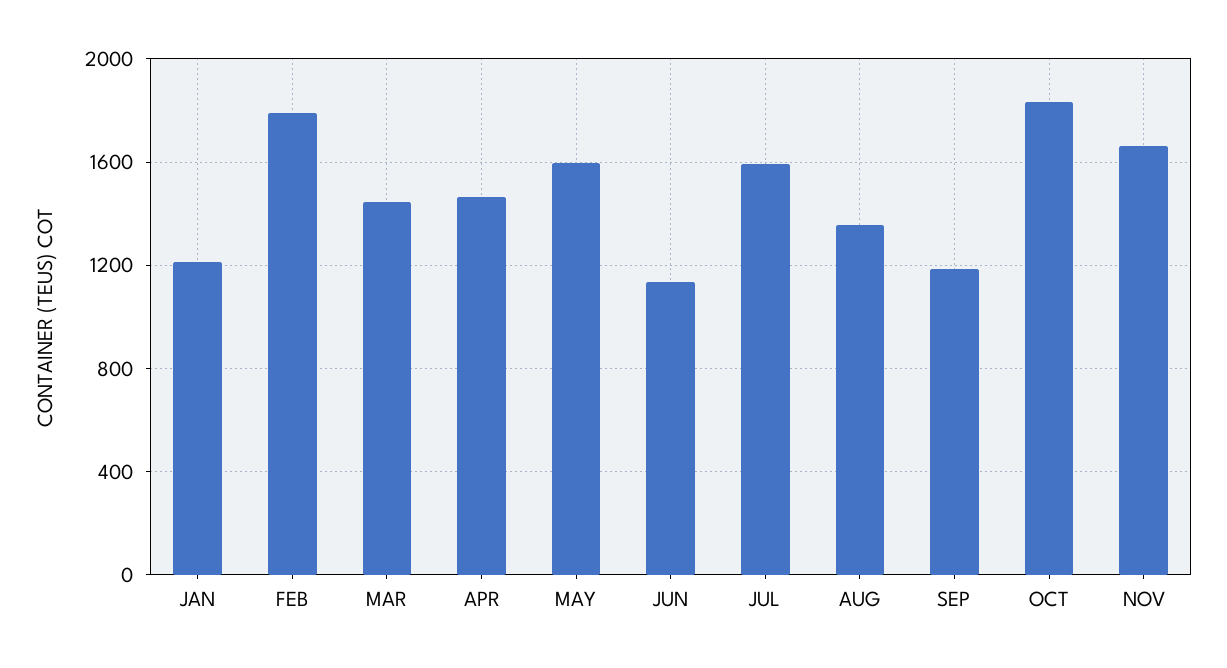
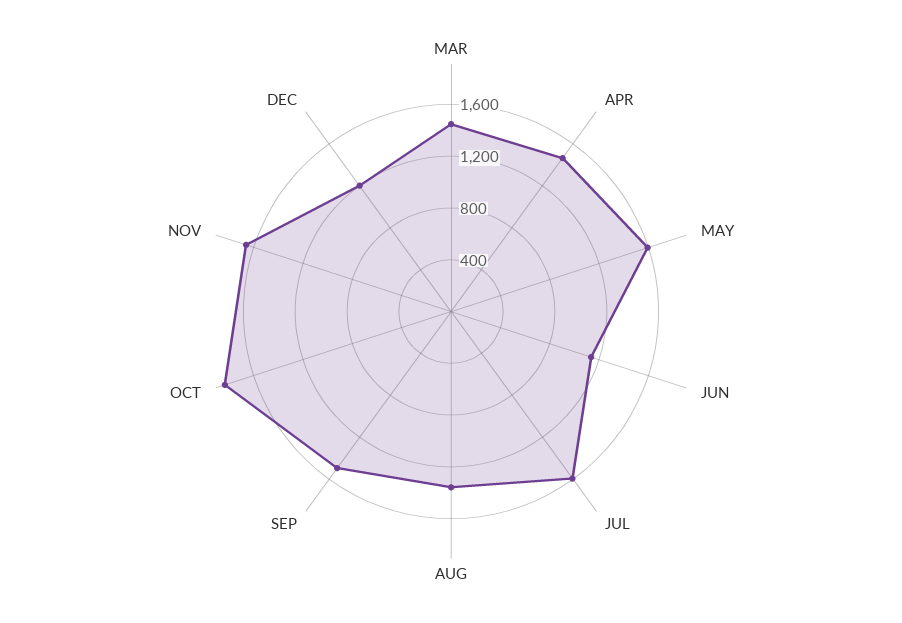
JAN: 1200 -> none
FEB: 1800 -> none
SEP: 1200 -> 1500
DEC: none -> 1200

